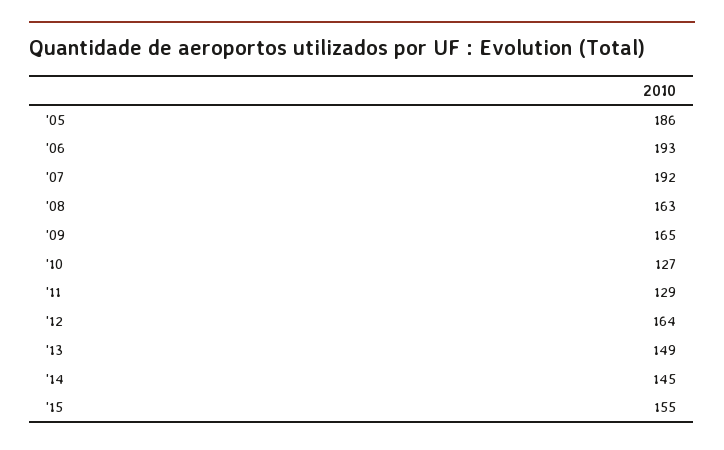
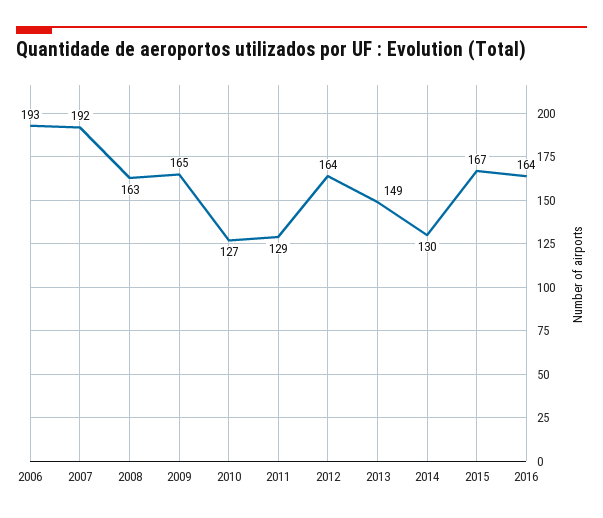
'05: 186 -> none
'14: 145 -> 130
'15: 155 -> 167
2016: none -> 164

